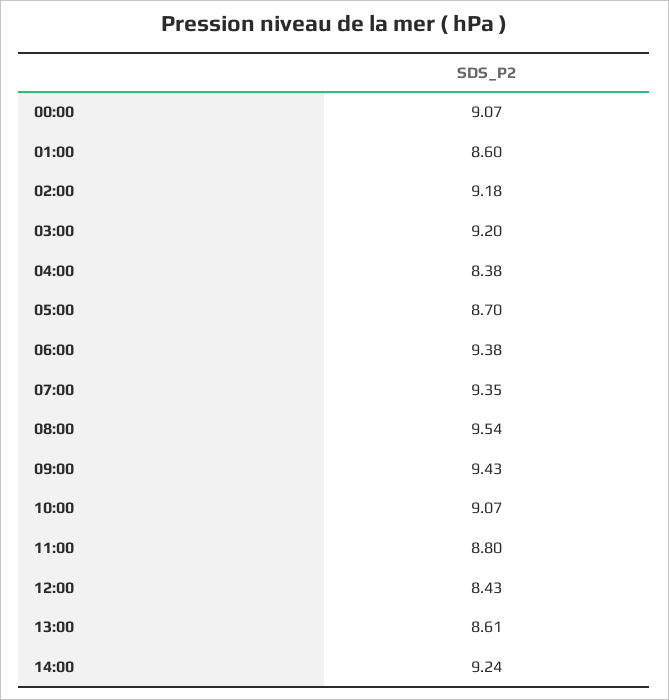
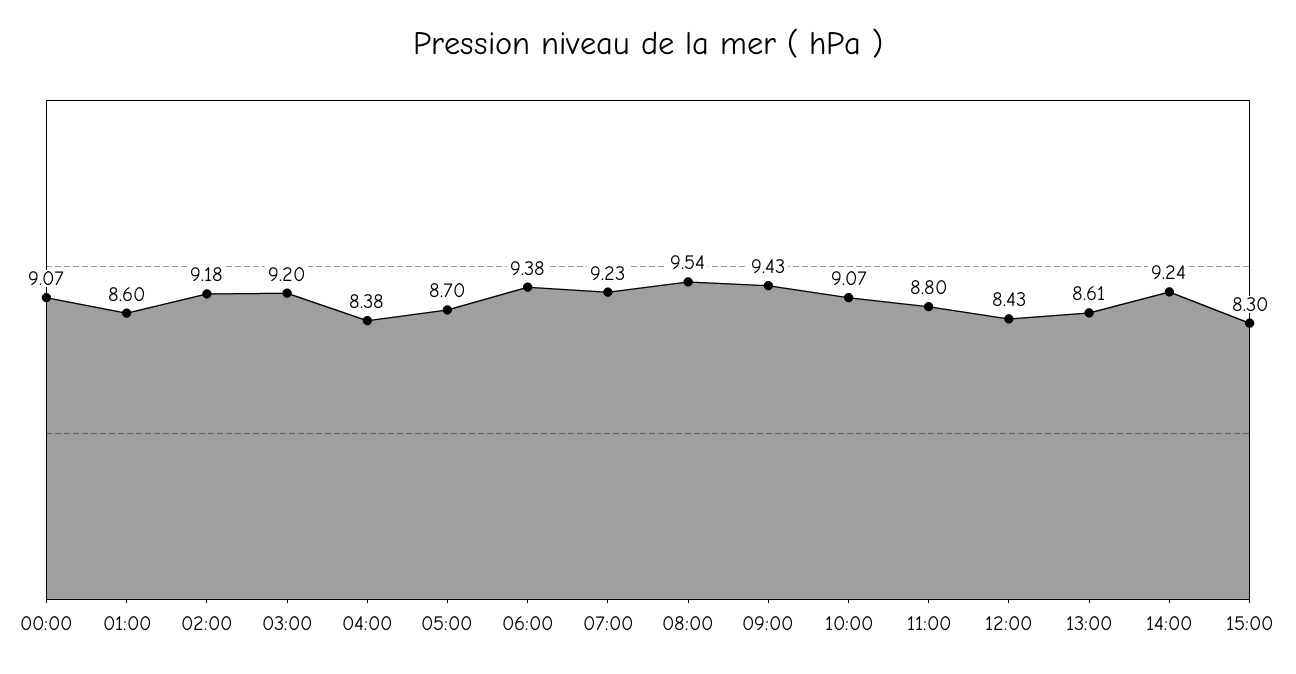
07:00: 9.35 -> 9.23
15:00: none -> 8.3

